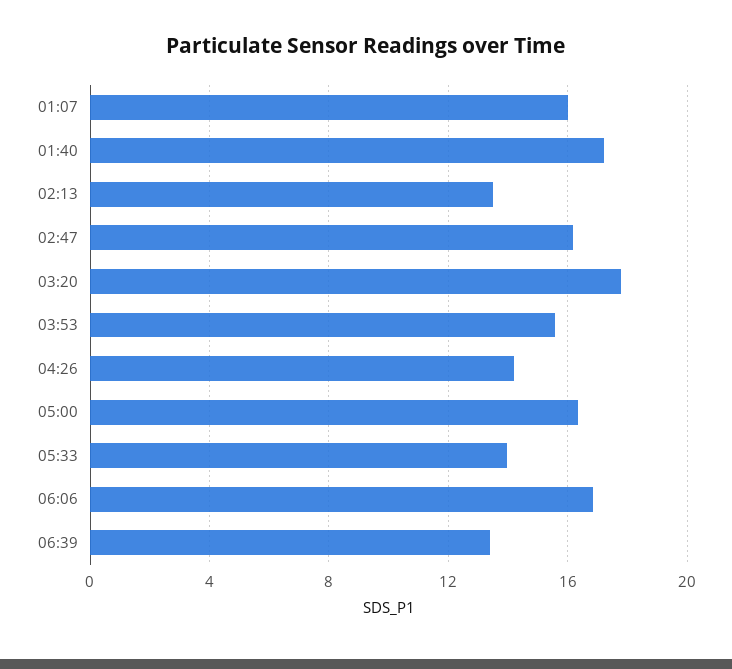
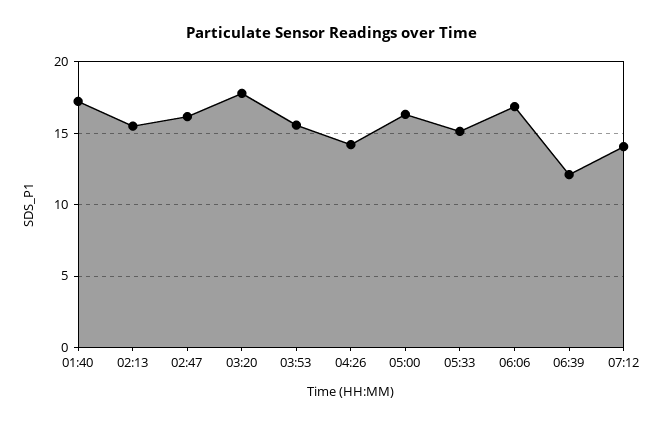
01:07: 16 -> none
02:13: 13.5 -> 15.5
05:33: 14 -> 15
06:39: 13.5 -> 12
07:12: none -> 14

